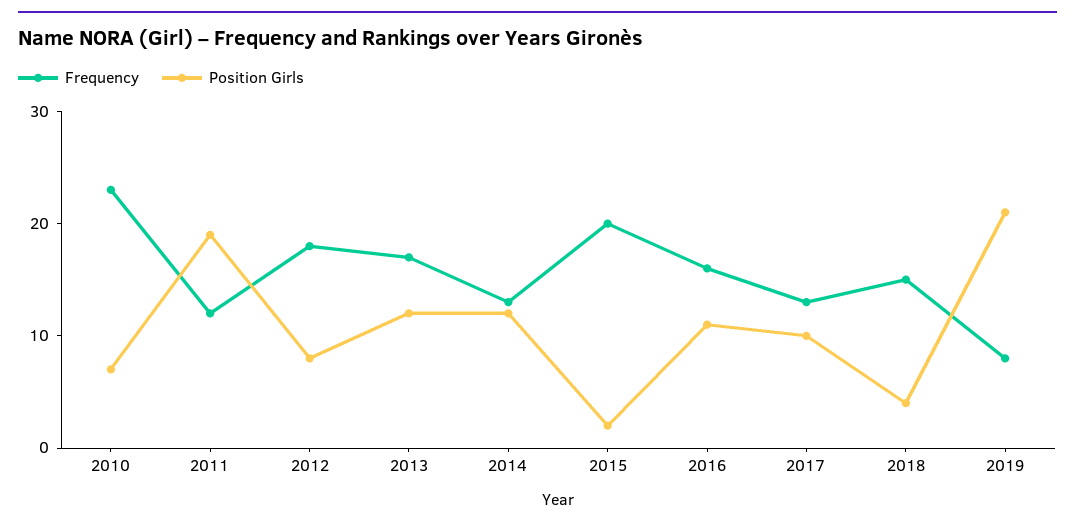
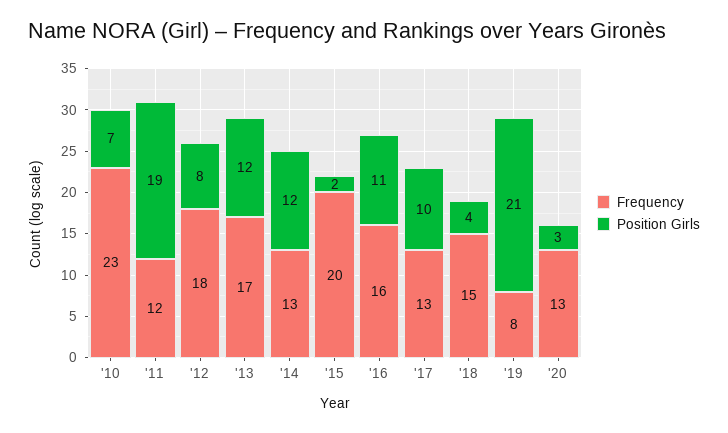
Frequency, '20: none -> 13
Position Girls, '20: none -> 3

